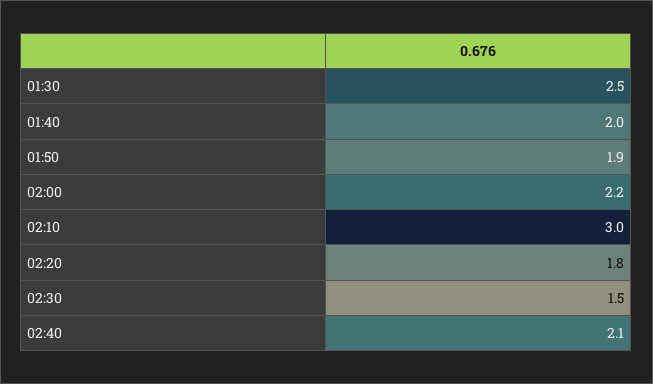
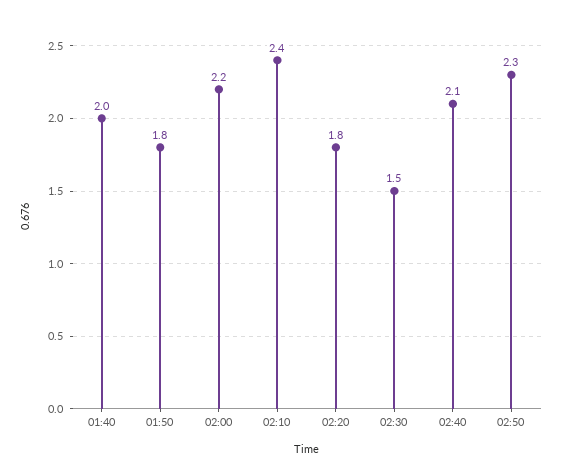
01:30: 2.5 -> none
01:50: 1.9 -> 1.8
02:10: 3 -> 2.4
02:50: none -> 2.3

